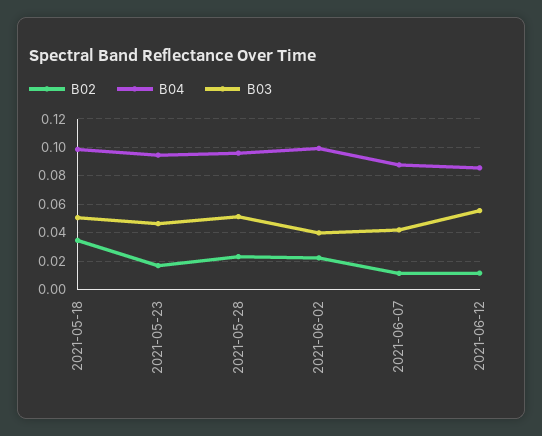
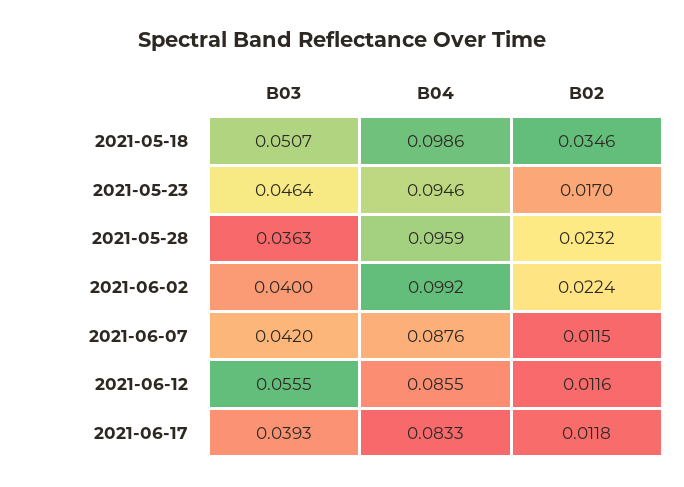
B03, 2021-05-28: 0.05 -> 0.0363
B03, 2021-06-17: none -> 0.0393
B04, 2021-06-17: none -> 0.0833
B02, 2021-06-17: none -> 0.0118

